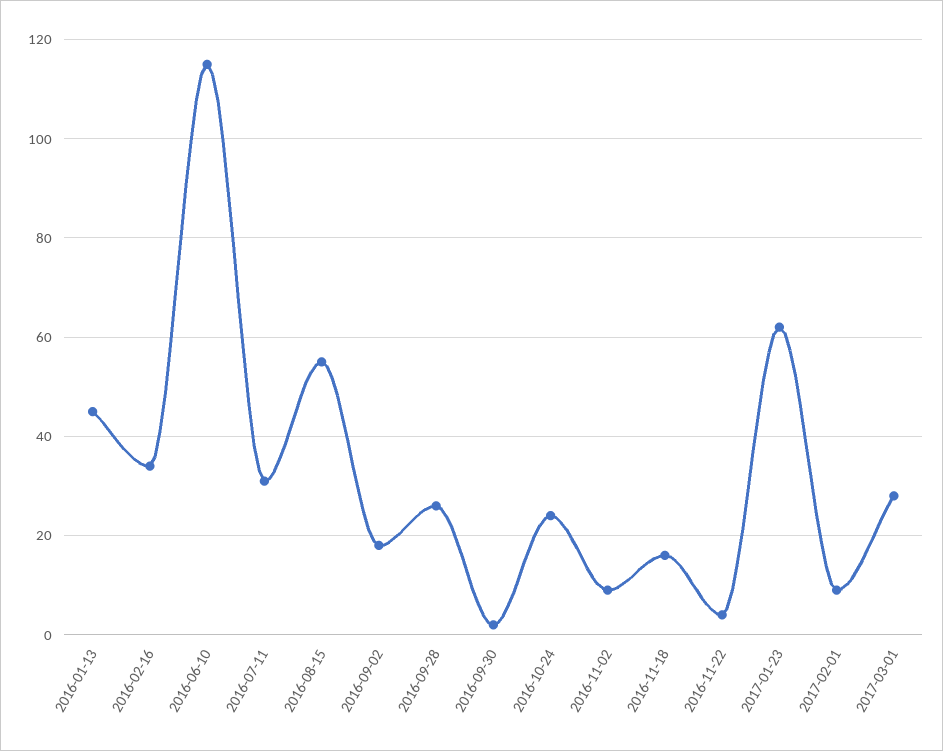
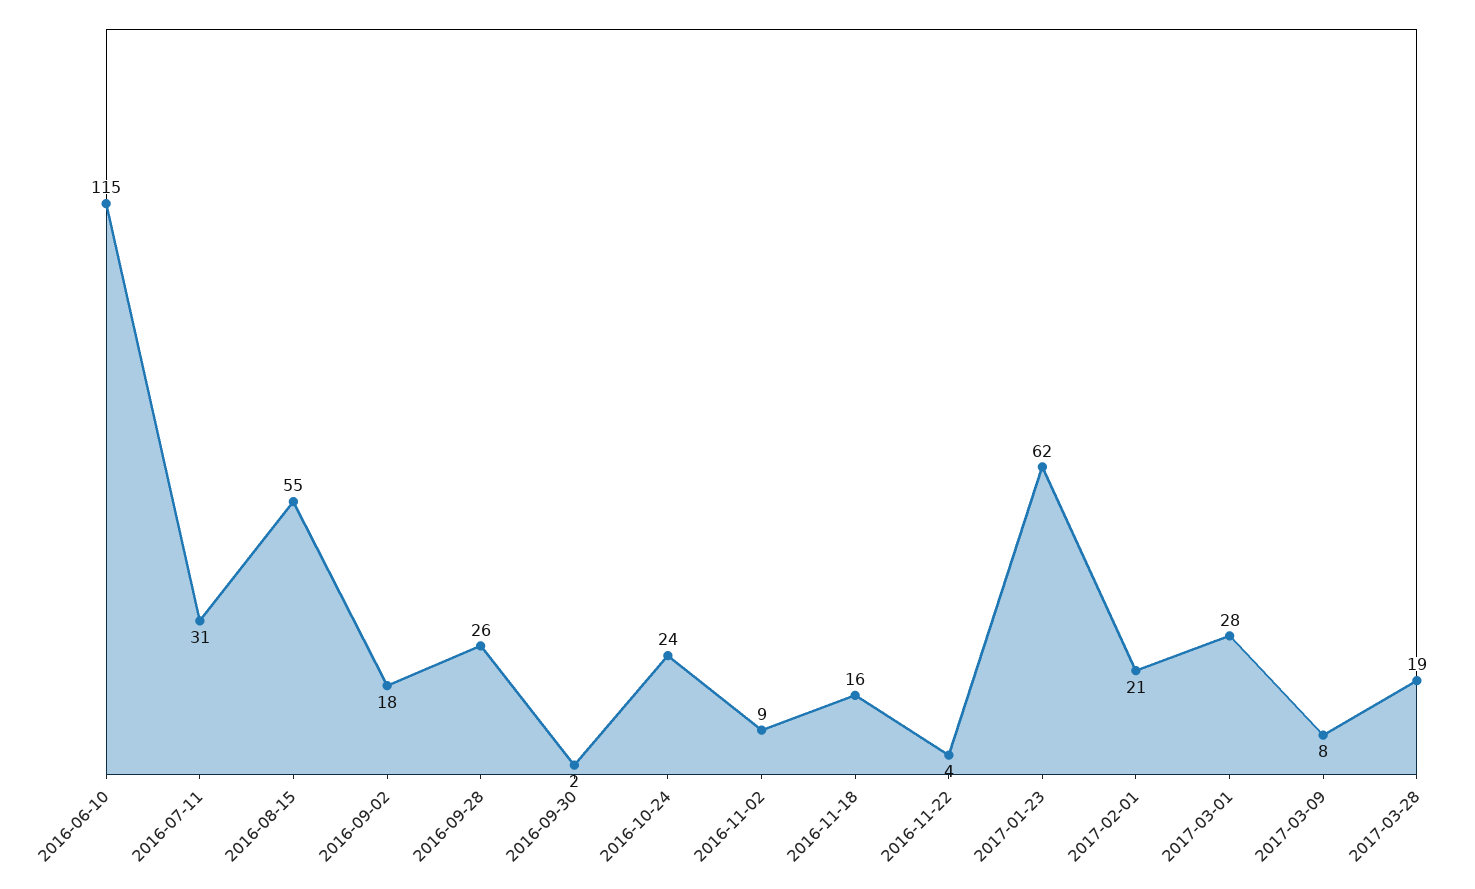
2016-01-13: 45 -> none
2016-02-16: 35 -> none
2017-02-01: 10 -> 21
2017-03-09: none -> 8
2017-03-28: none -> 19

